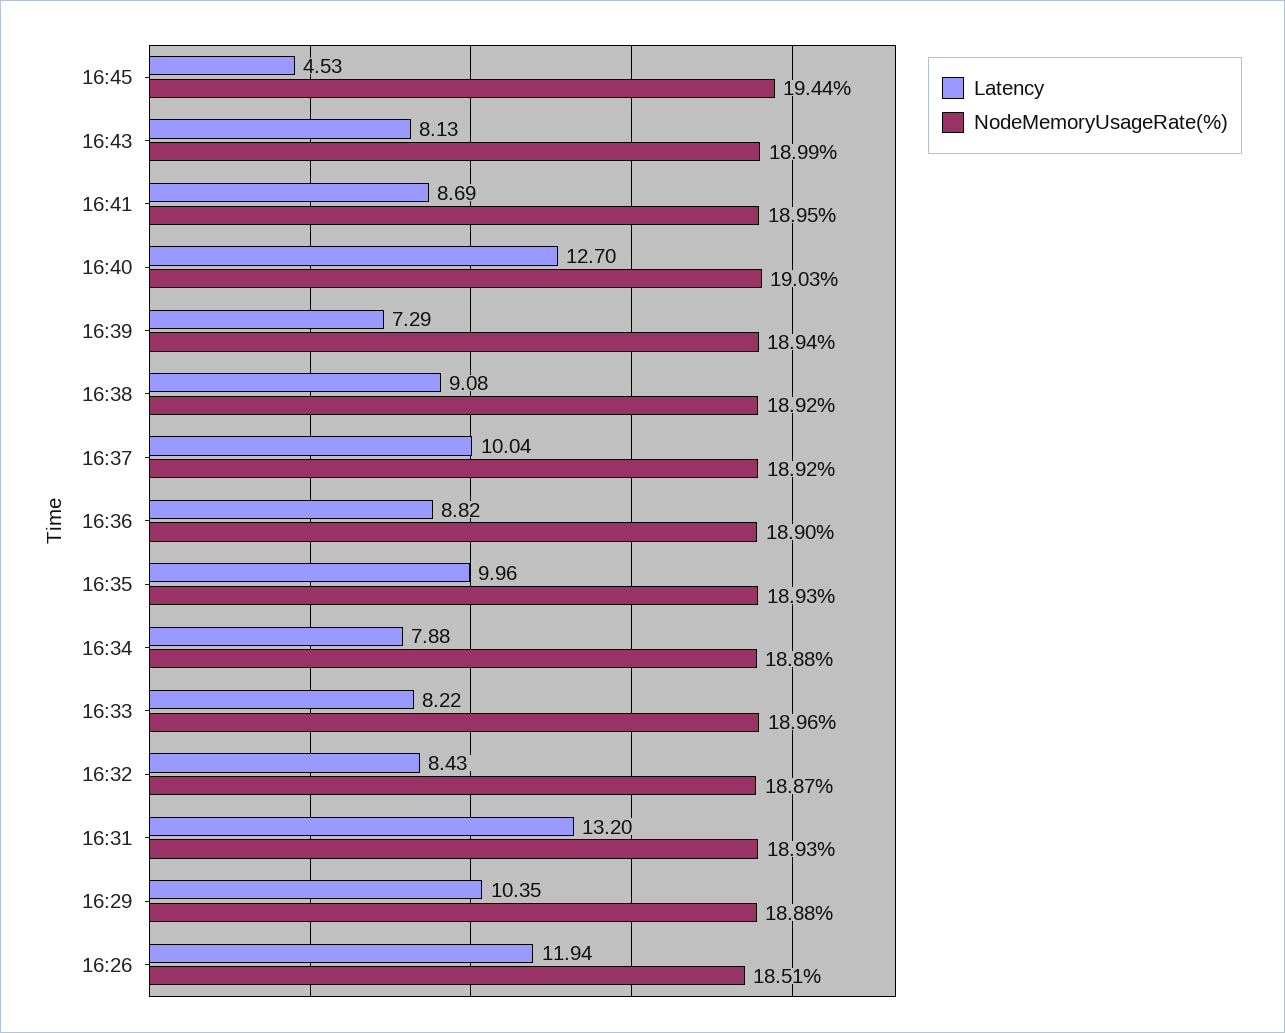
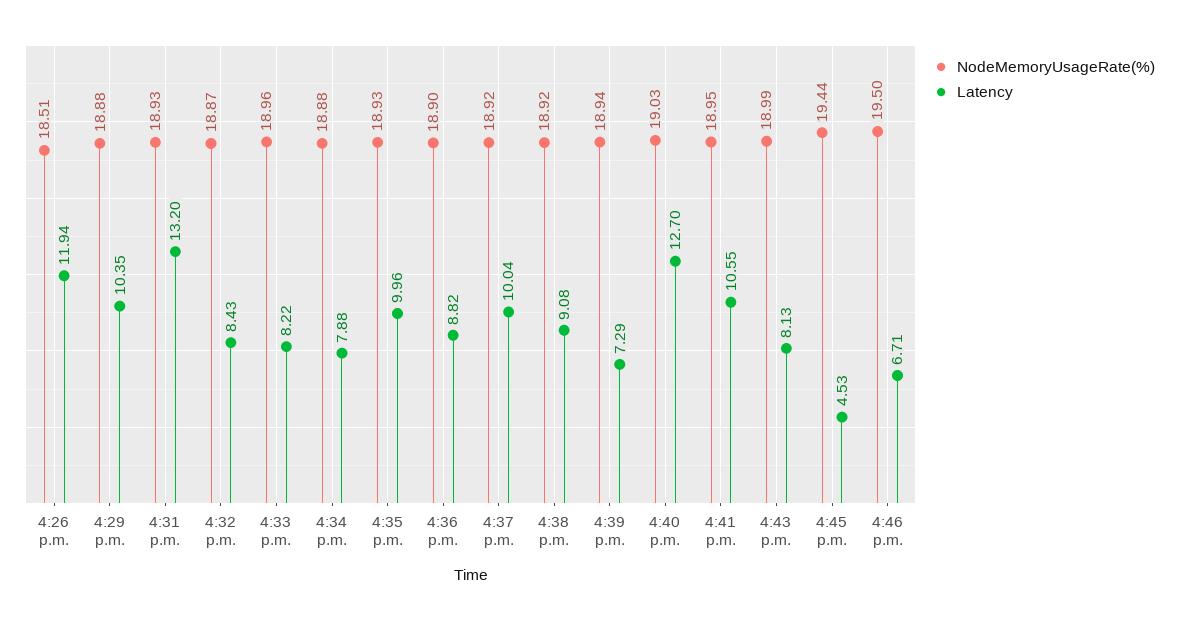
Latency, 16:41: 8.69 -> 10.55
NodeMemoryUsageRate(%), 4:46 p.m.: none -> 19.5
Latency, 4:46 p.m.: none -> 6.71

